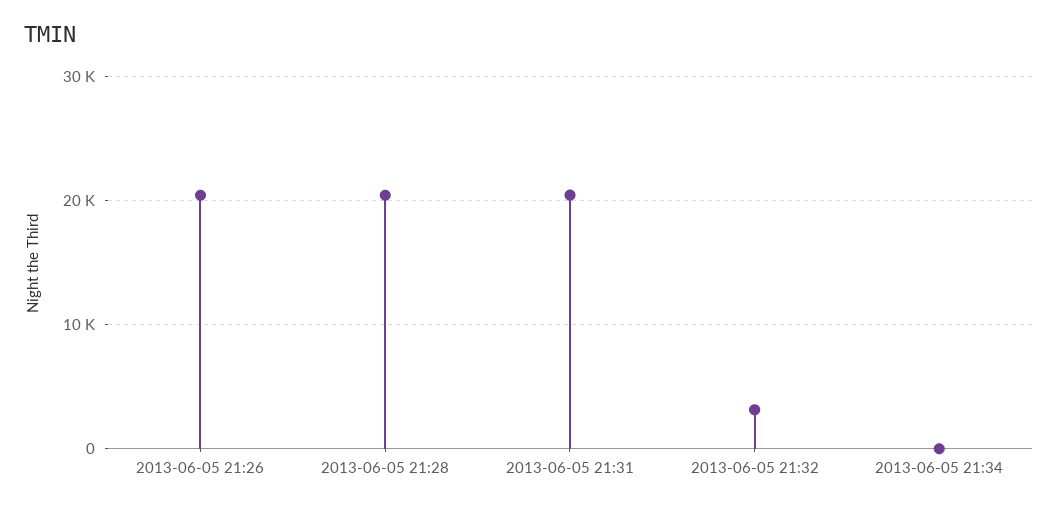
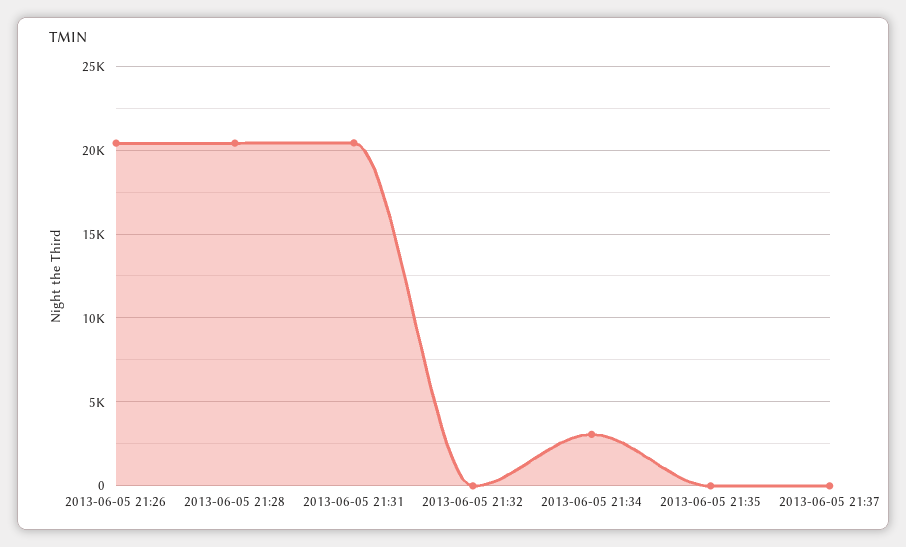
2013-06-05 21:32: 3000 -> 0
2013-06-05 21:34: 0 -> 3000
2013-06-05 21:35: none -> 0
2013-06-05 21:37: none -> 0

